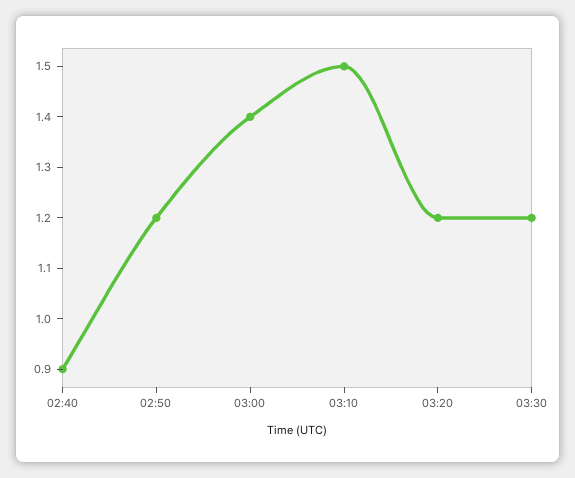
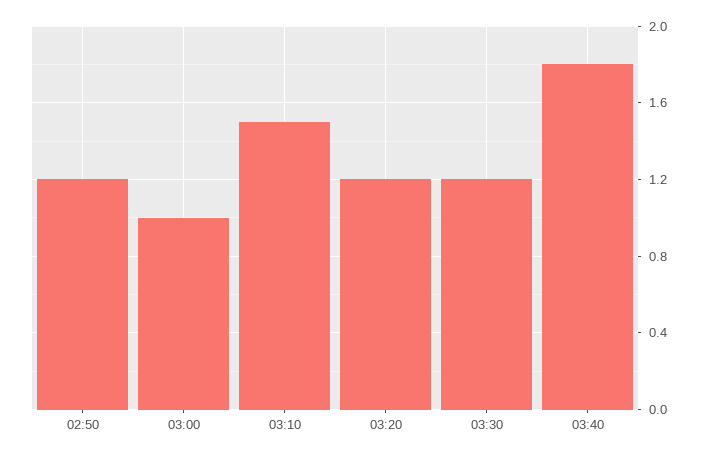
02:40: 0.9 -> none
03:00: 1.4 -> 1
03:40: none -> 1.8

